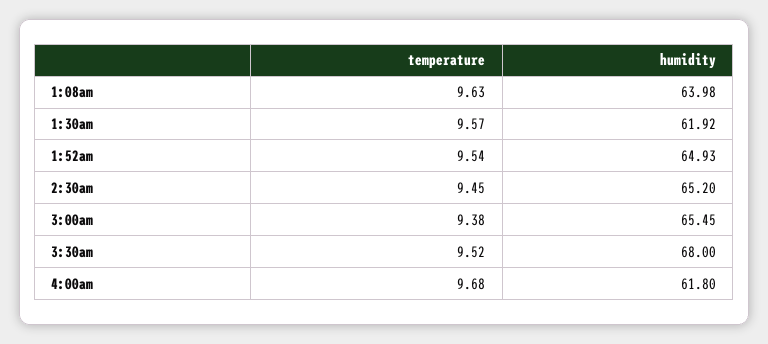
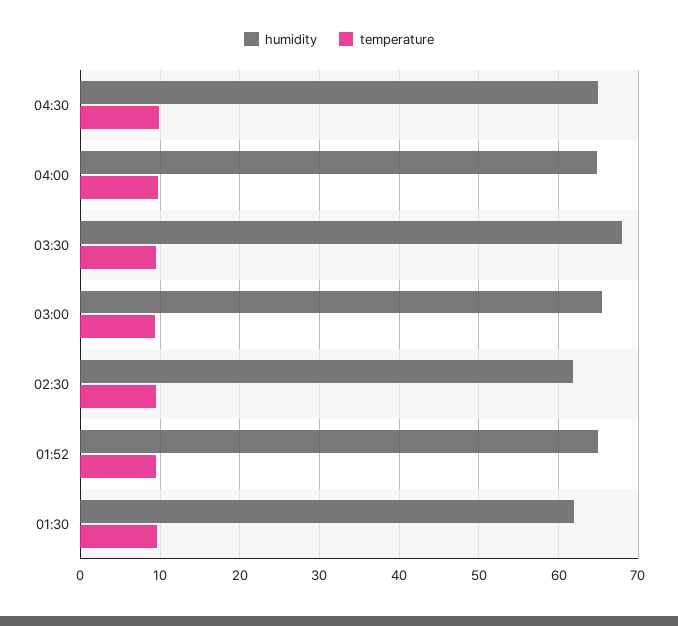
temperature, 1:08am: 9.63 -> none
humidity, 1:08am: 63.98 -> none
humidity, 2:30am: 65.2 -> 62
humidity, 4:00am: 61.8 -> 65
humidity, 04:30: none -> 65
temperature, 04:30: none -> 10

